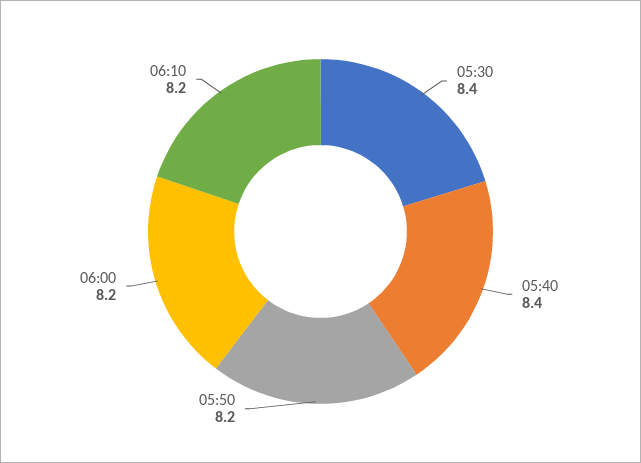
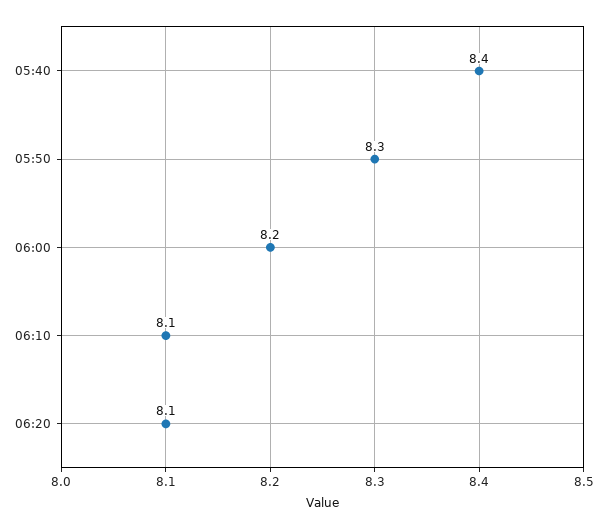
05:30: 8.4 -> none
05:50: 8.2 -> 8.3
06:10: 8.2 -> 8.1
06:20: none -> 8.1

